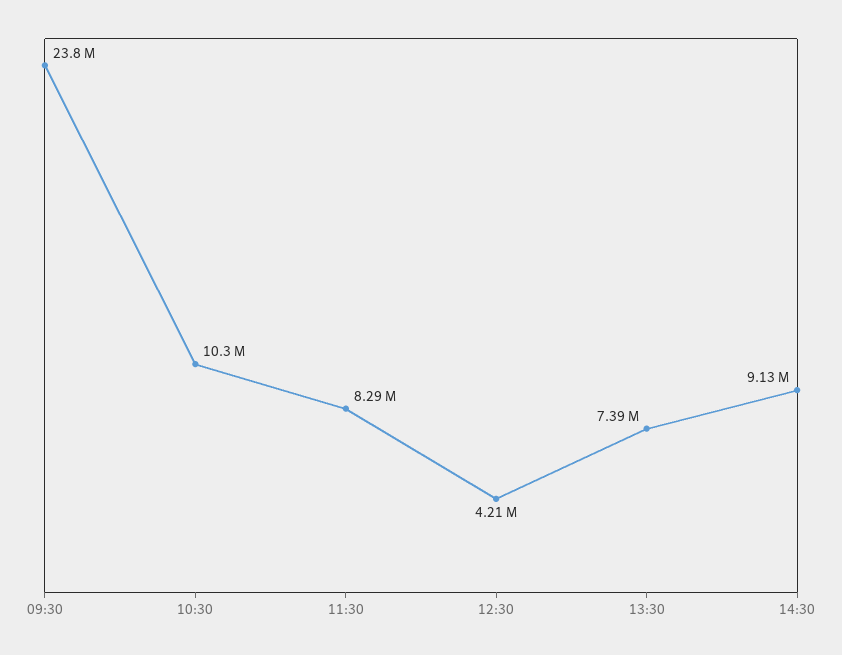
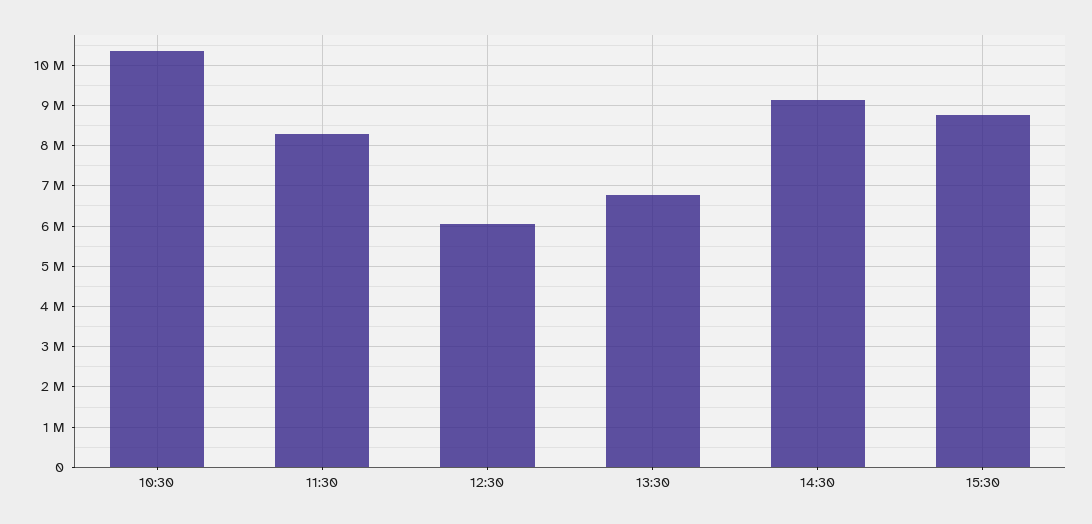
09:30: 23800000 -> none
12:30: 4210000 -> 6000000
13:30: 7390000 -> 6800000
15:30: none -> 8800000

